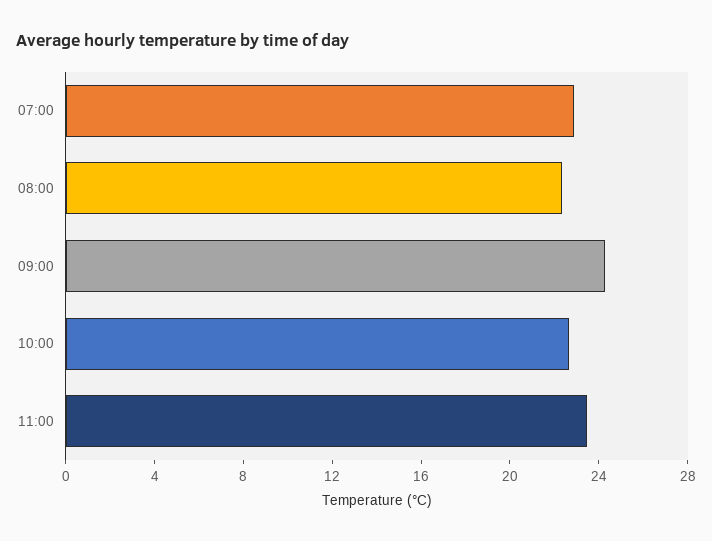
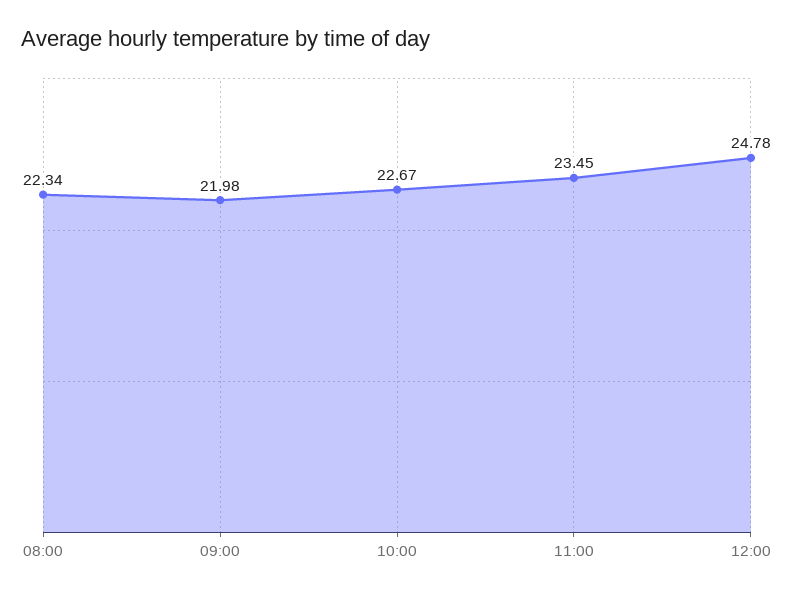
07:00: 23 -> none
09:00: 24 -> 21.98
12:00: none -> 24.78

